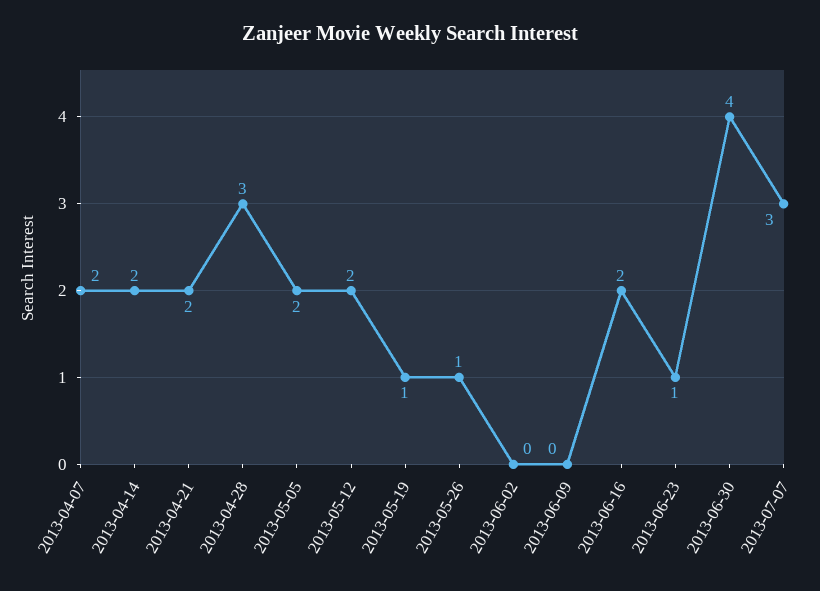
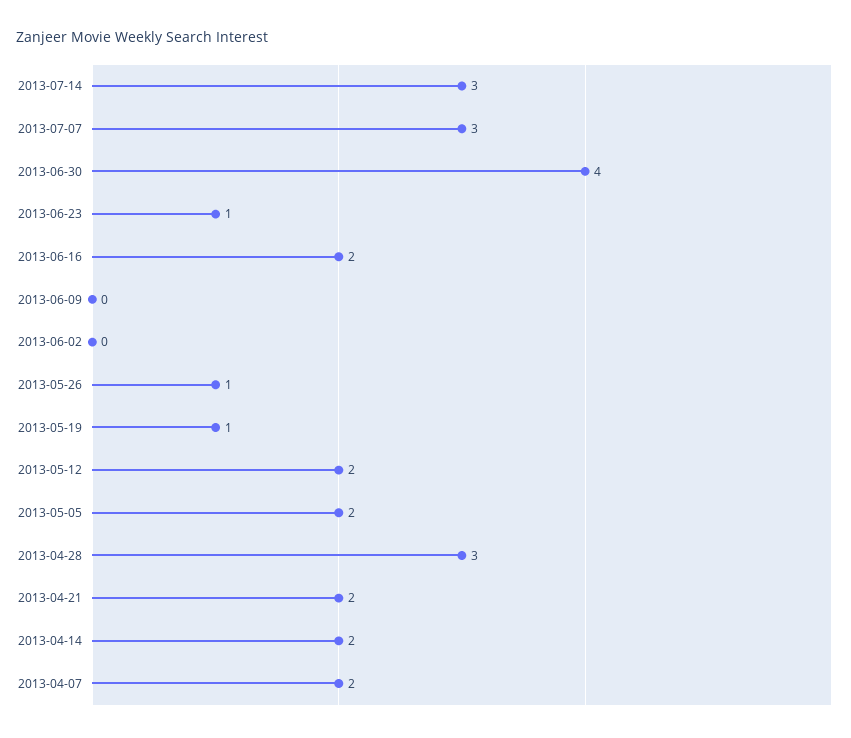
2013-07-14: none -> 3

